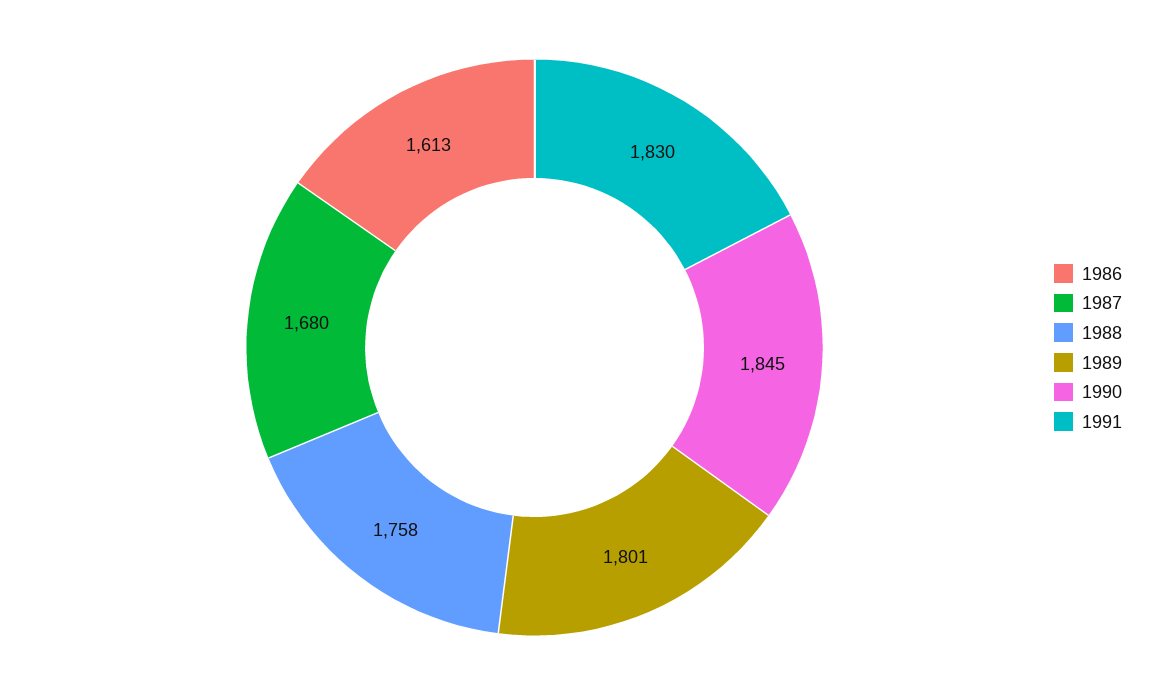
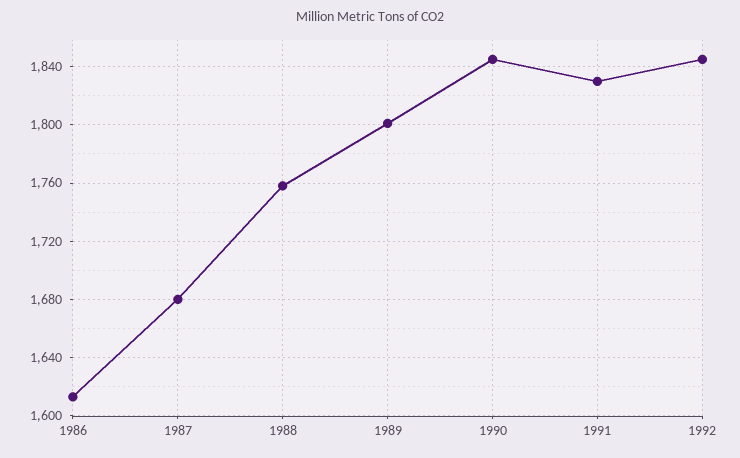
1992: none -> 1845

